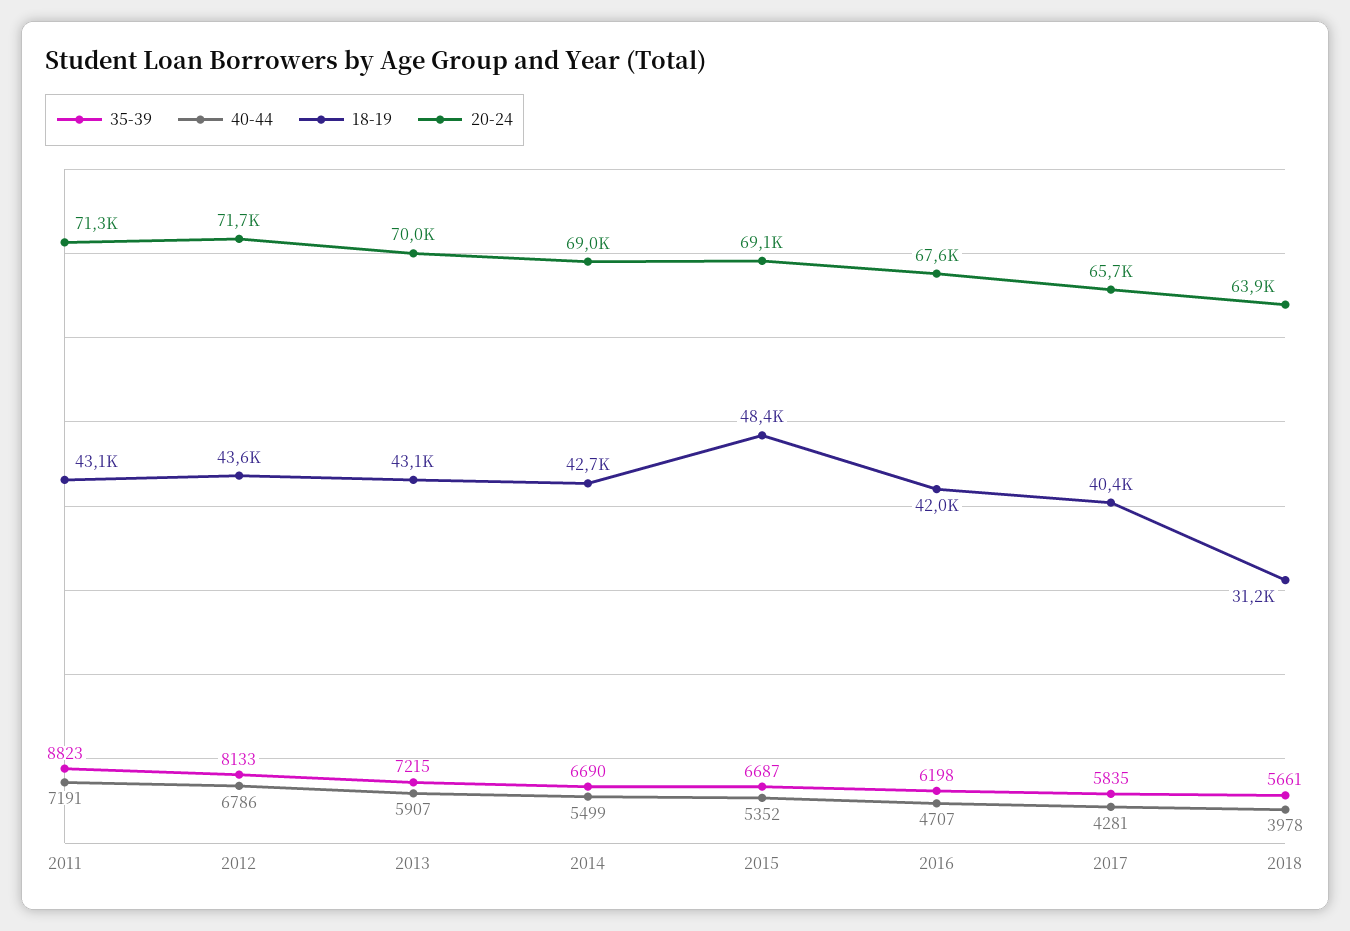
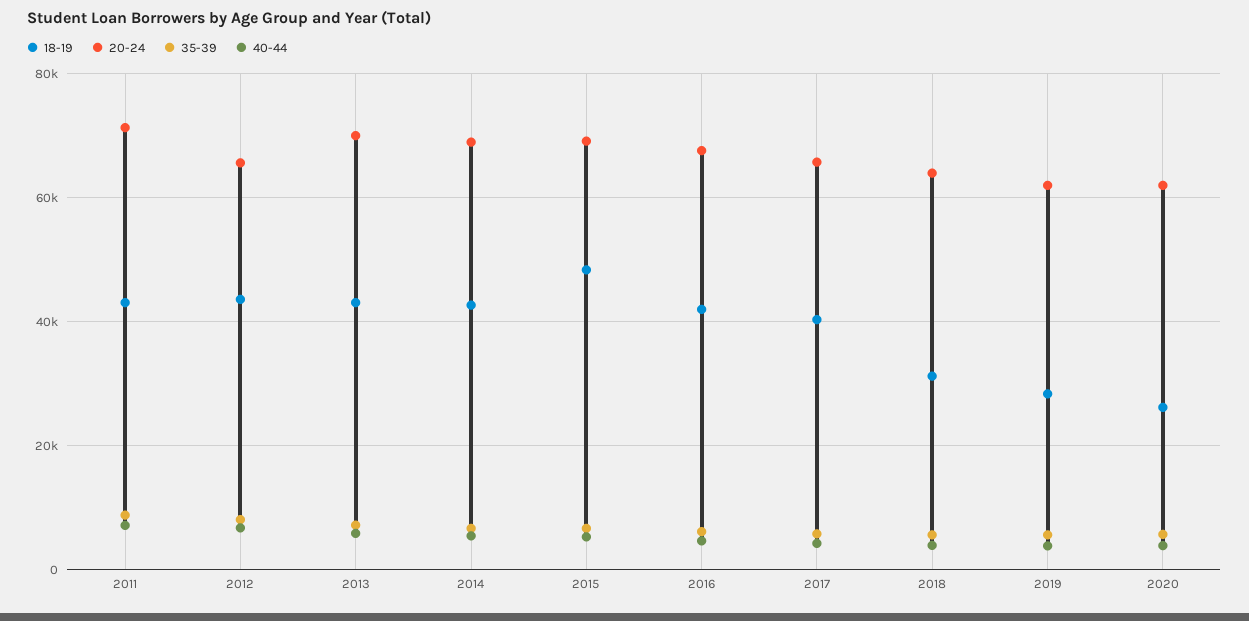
20-24, 2012: 71700 -> 66000
18-19, 2019: none -> 28000
20-24, 2019: none -> 62000
35-39, 2019: none -> 6000
40-44, 2019: none -> 4000
18-19, 2020: none -> 26000
20-24, 2020: none -> 62000
35-39, 2020: none -> 6000
40-44, 2020: none -> 4000

